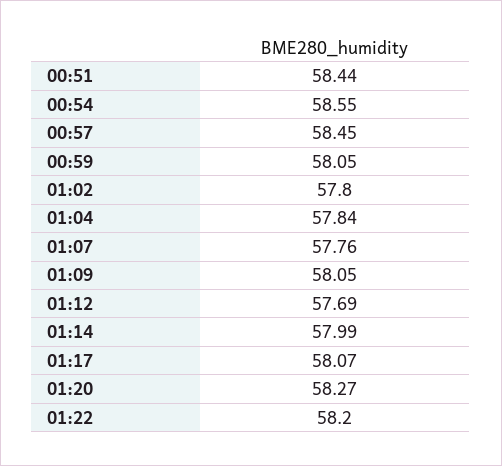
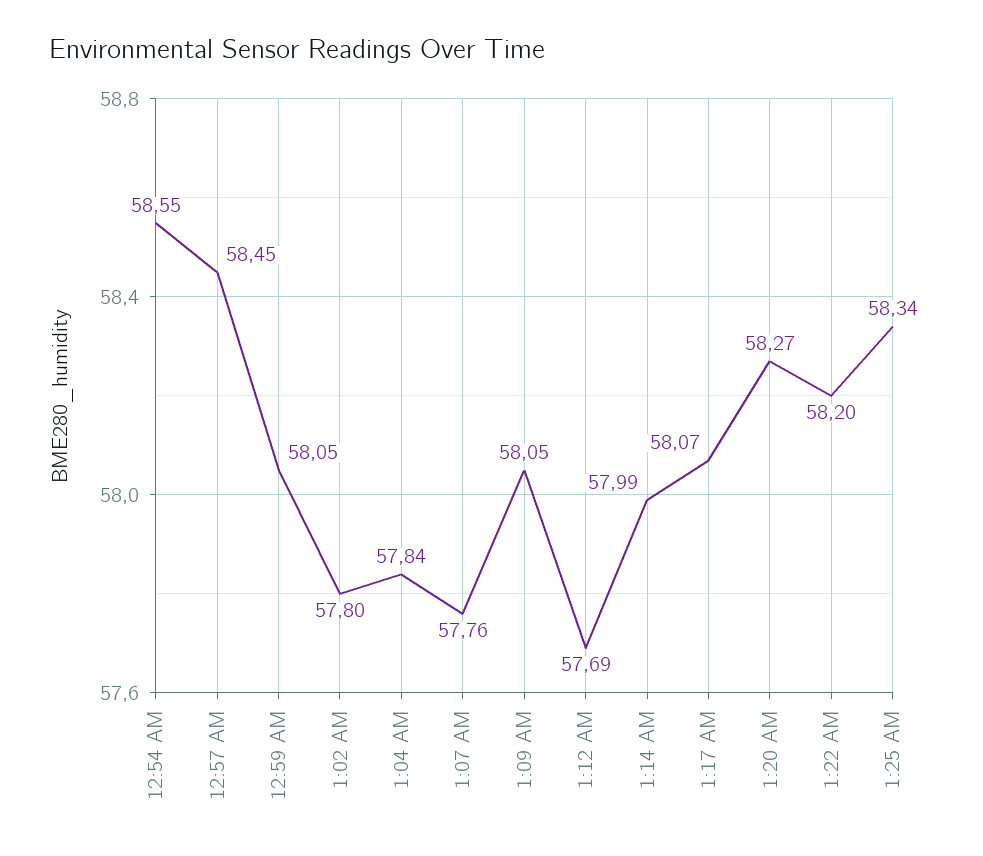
00:51: 58.44 -> none
1:25 AM: none -> 58.34

